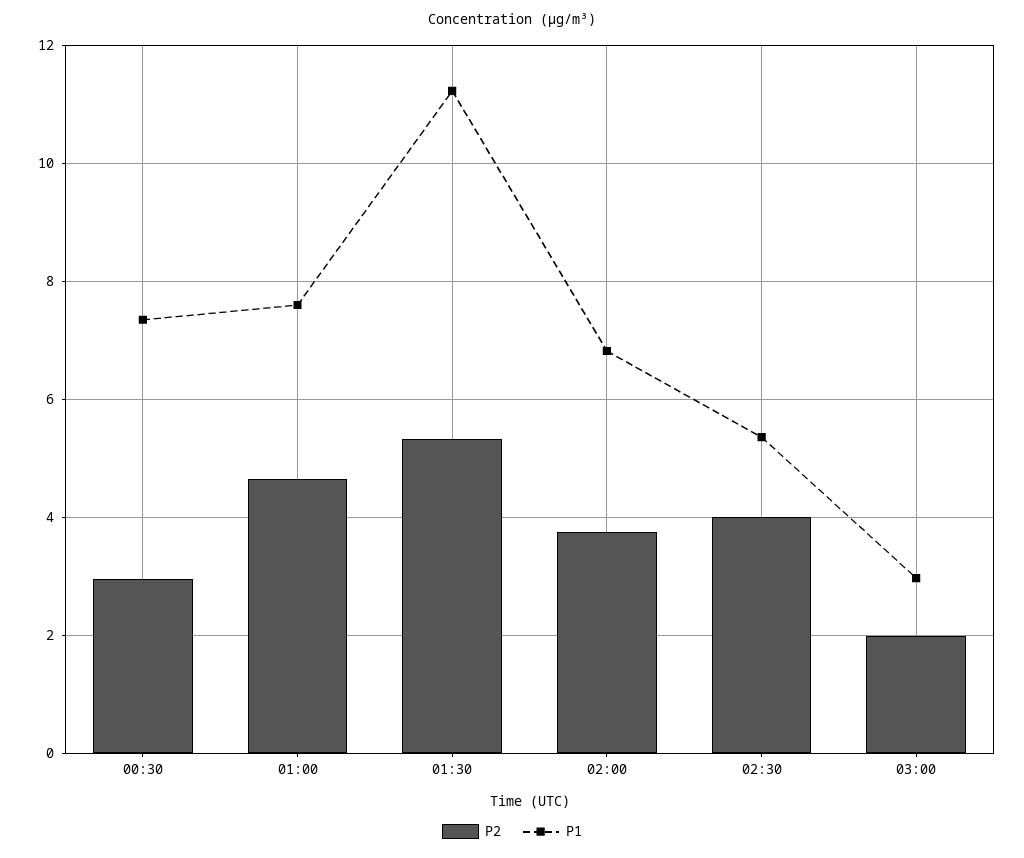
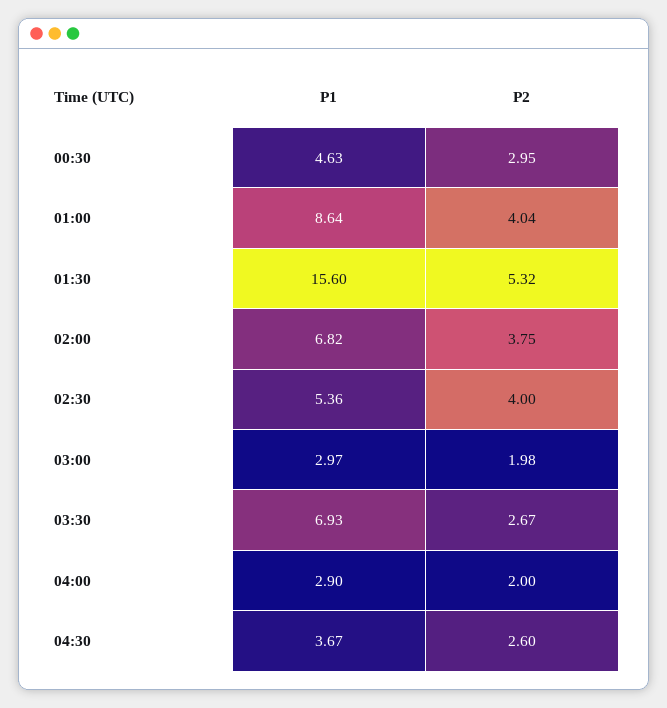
P1, 00:30: 7.4 -> 4.63
P2, 01:00: 4.6 -> 4.04
P1, 01:00: 7.6 -> 8.64
P1, 01:30: 11.2 -> 15.6
P1, 03:30: none -> 6.93
P2, 03:30: none -> 2.67
P1, 04:00: none -> 2.9
P2, 04:00: none -> 2
P1, 04:30: none -> 3.67
P2, 04:30: none -> 2.6

